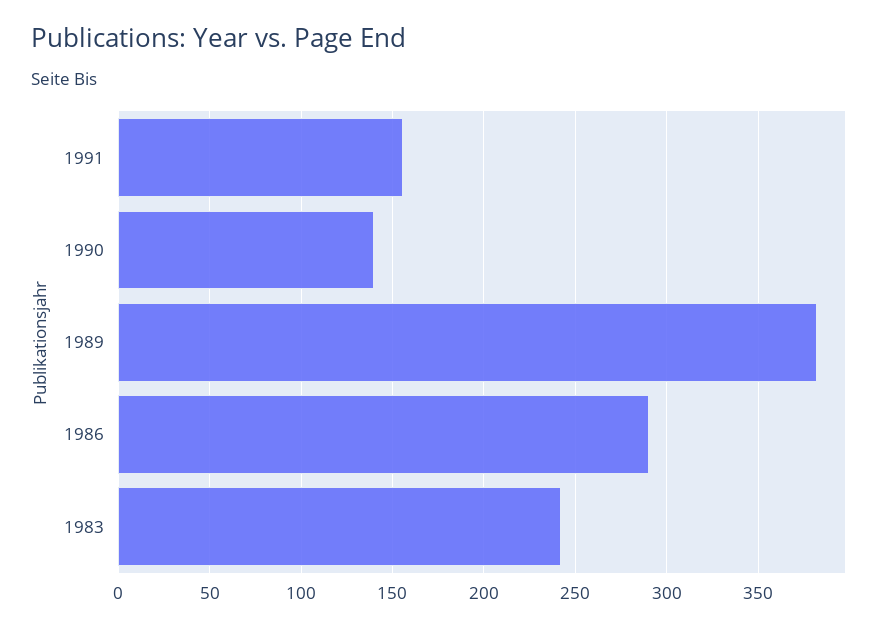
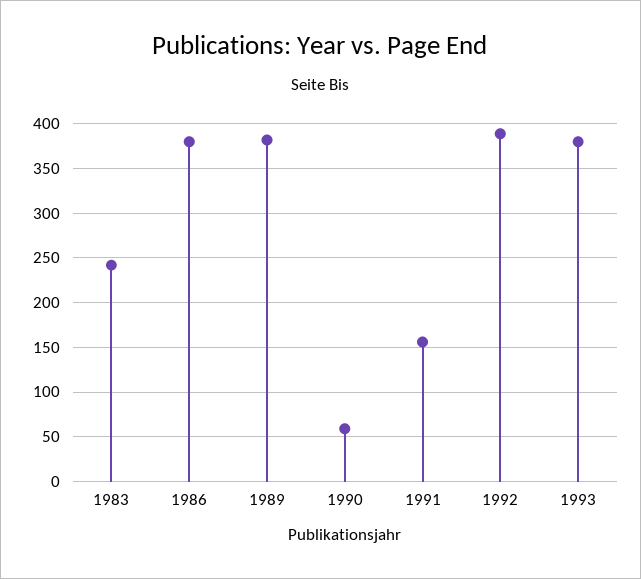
1990: 140 -> 60
1986: 290 -> 380
1992: none -> 390
1993: none -> 380

